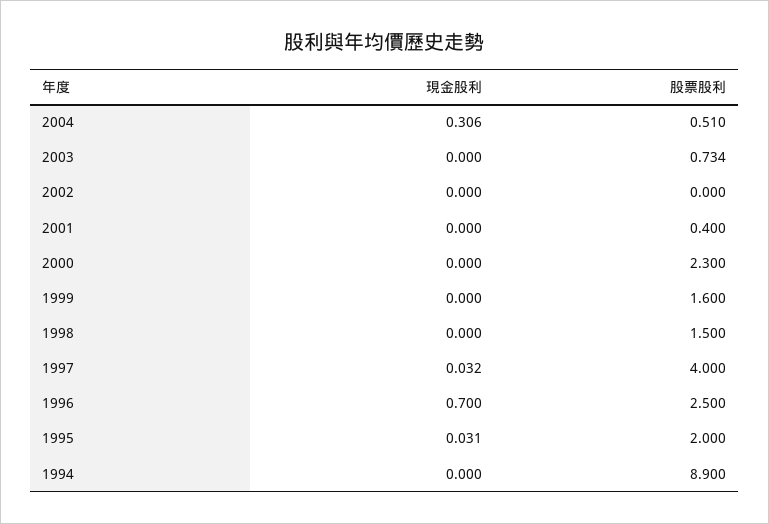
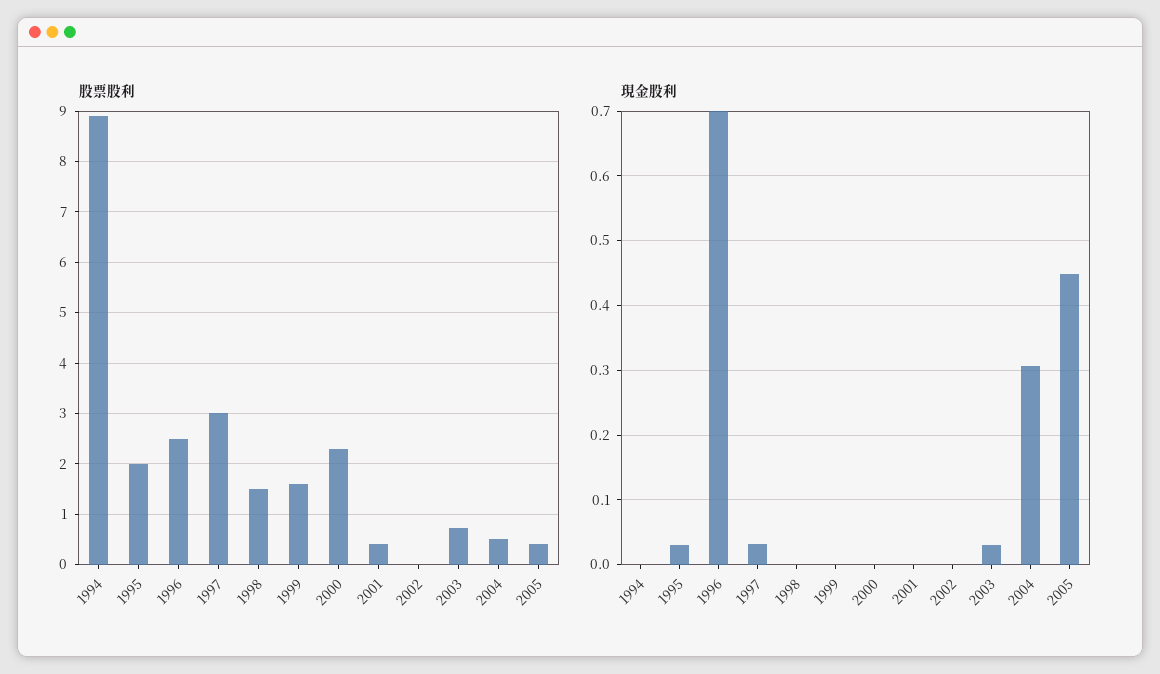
現金股利, 2003: 0 -> 0.03
股票股利, 1997: 4 -> 3
股票股利, 2005: none -> 0.4
現金股利, 2005: none -> 0.45

